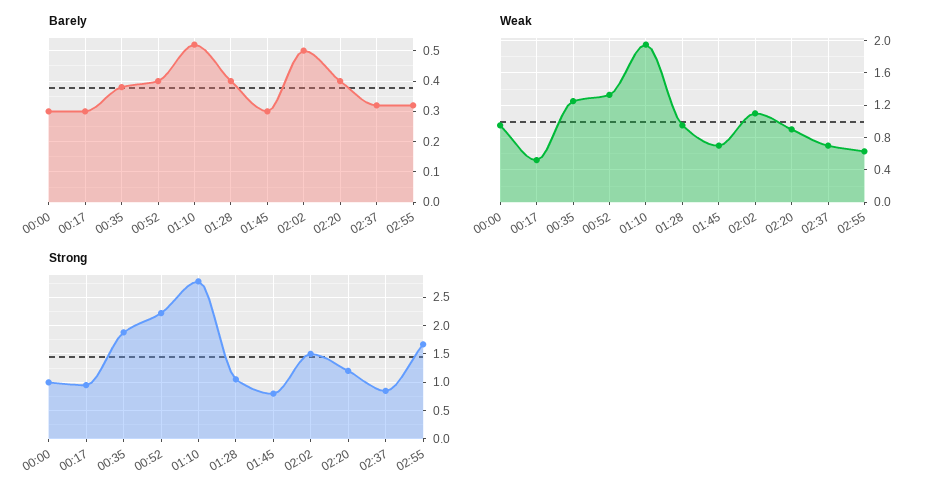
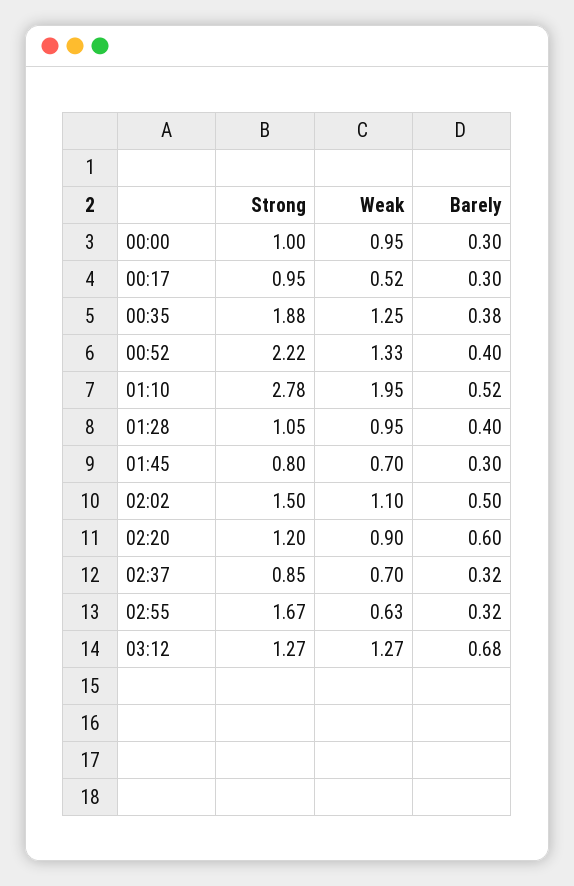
Barely, 02:20: 0.4 -> 0.6
Strong, 03:12: none -> 1.27
Weak, 03:12: none -> 1.27
Barely, 03:12: none -> 0.68

